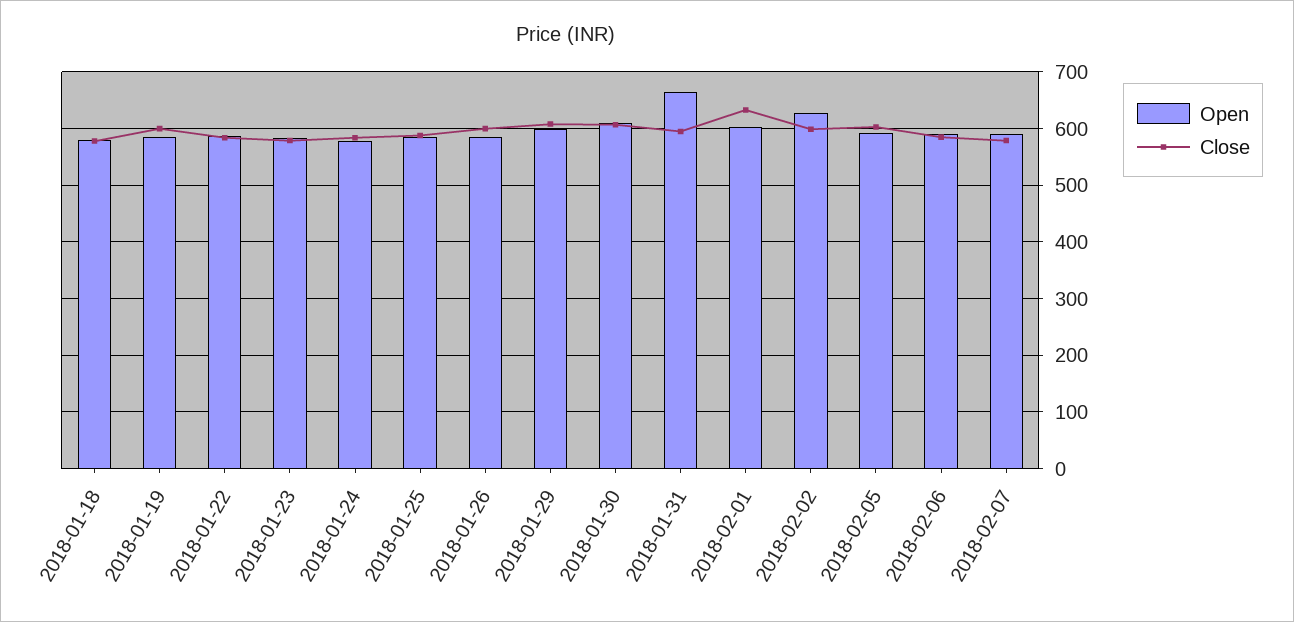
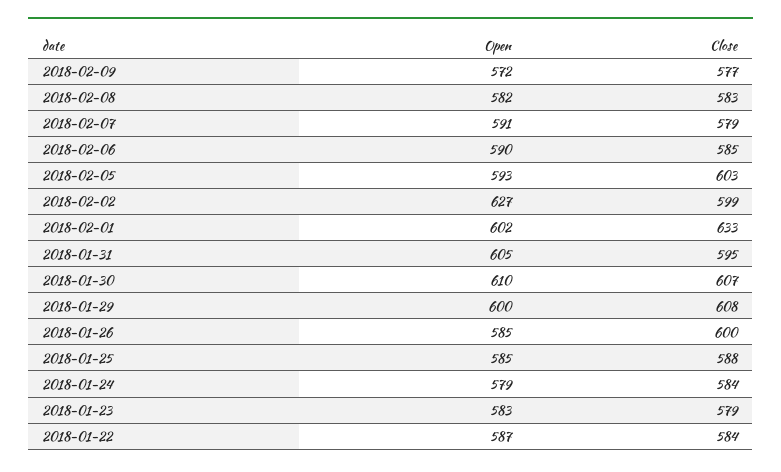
Open, 2018-01-18: 580 -> none
Close, 2018-01-18: 580 -> none
Open, 2018-01-19: 580 -> none
Close, 2018-01-19: 600 -> none
Open, 2018-01-31: 660 -> 605
Open, 2018-02-09: none -> 572
Close, 2018-02-09: none -> 577
Open, 2018-02-08: none -> 582
Close, 2018-02-08: none -> 583

